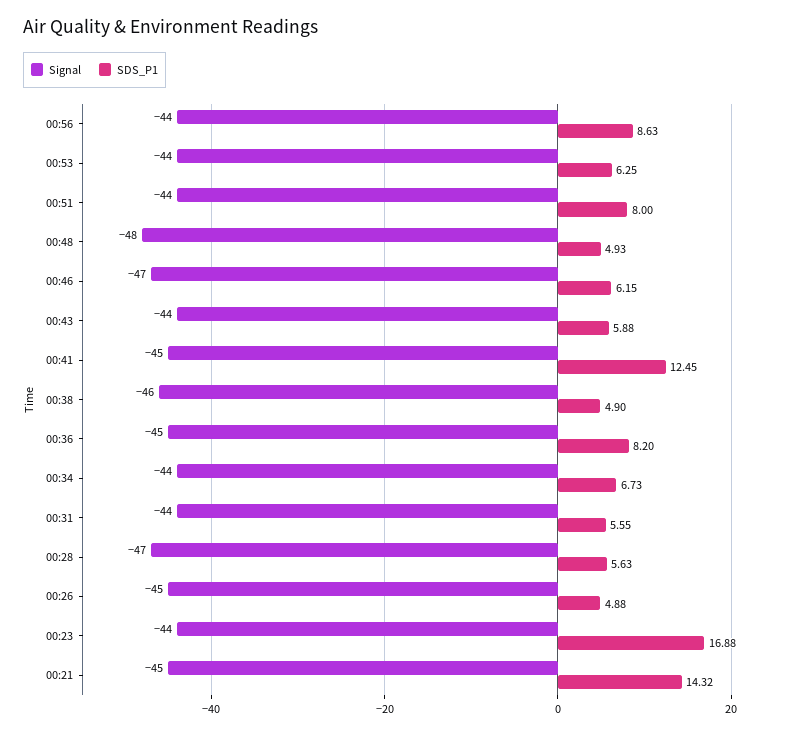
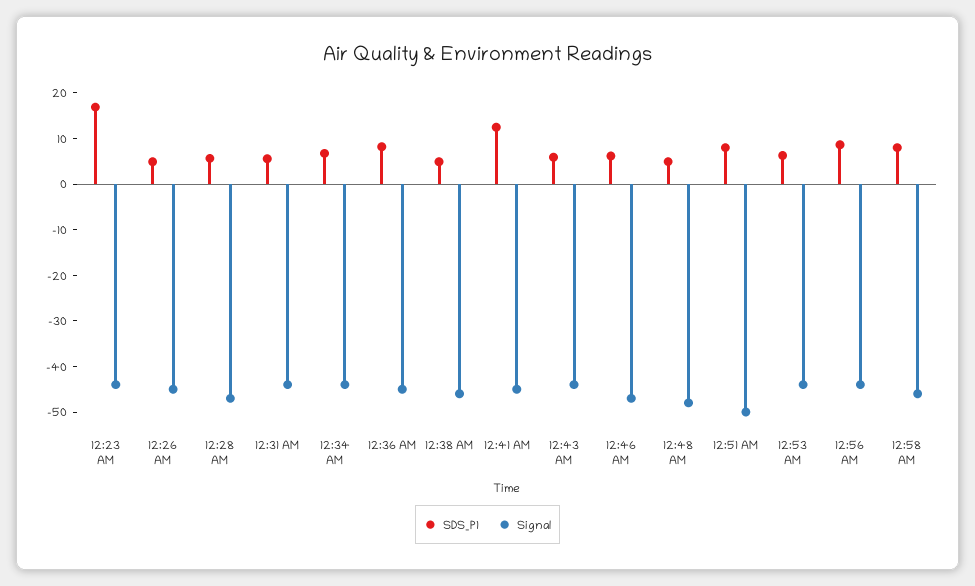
Signal, 00:51: -44 -> -50
Signal, 00:21: -45 -> none
SDS_P1, 00:21: 14.32 -> none
SDS_P1, 12:58 AM: none -> 8
Signal, 12:58 AM: none -> -46

